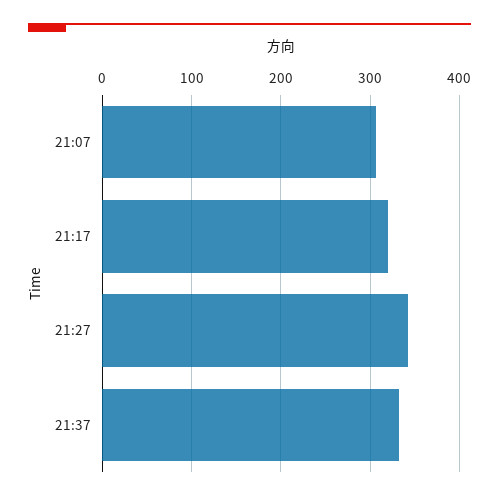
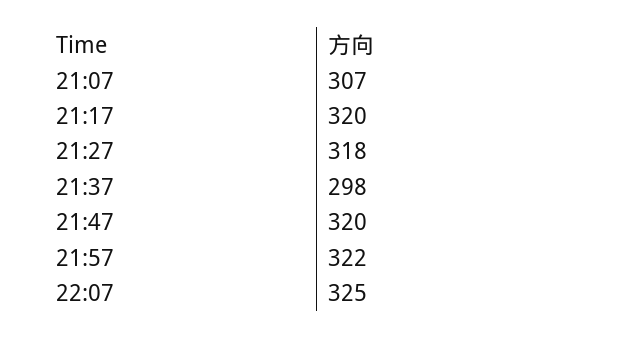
21:27: 340 -> 318
21:37: 330 -> 298
21:47: none -> 320
21:57: none -> 322
22:07: none -> 325

